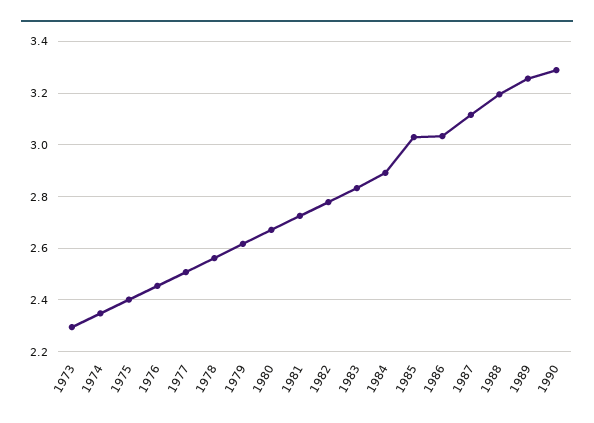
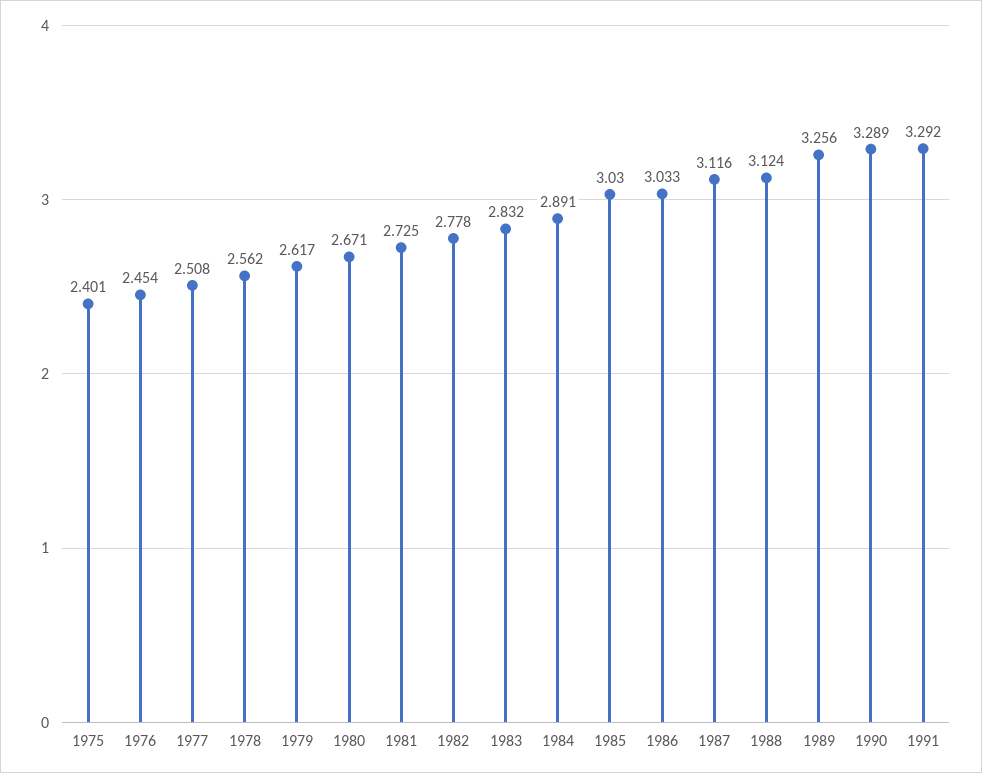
1973: 2.3 -> none
1974: 2.35 -> none
1988: 3.2 -> 3.124
1991: none -> 3.292

